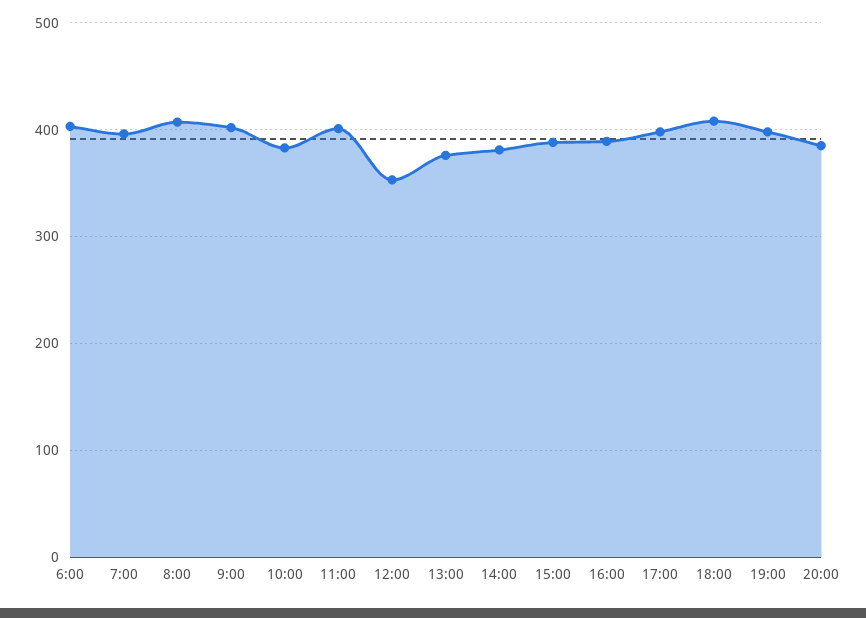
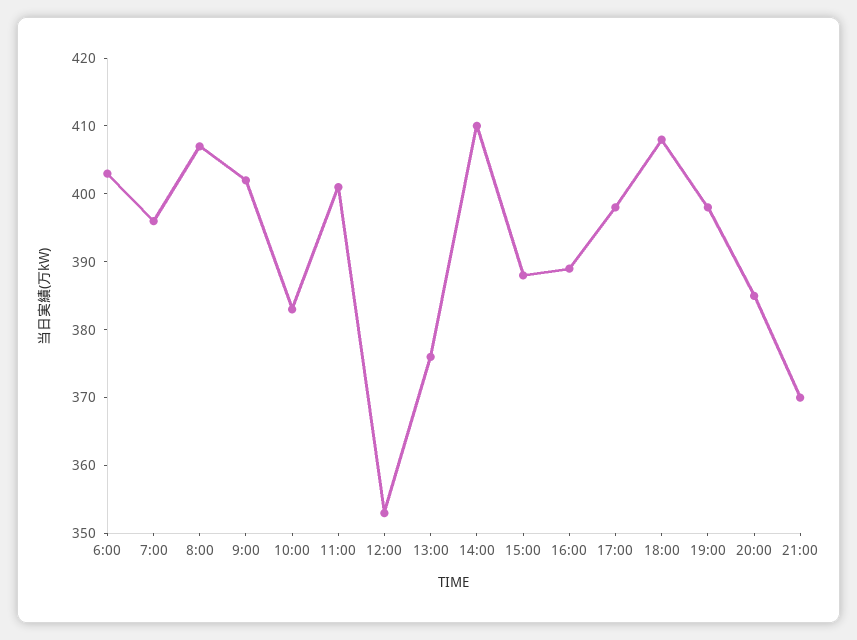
14:00: 380 -> 410
21:00: none -> 370

